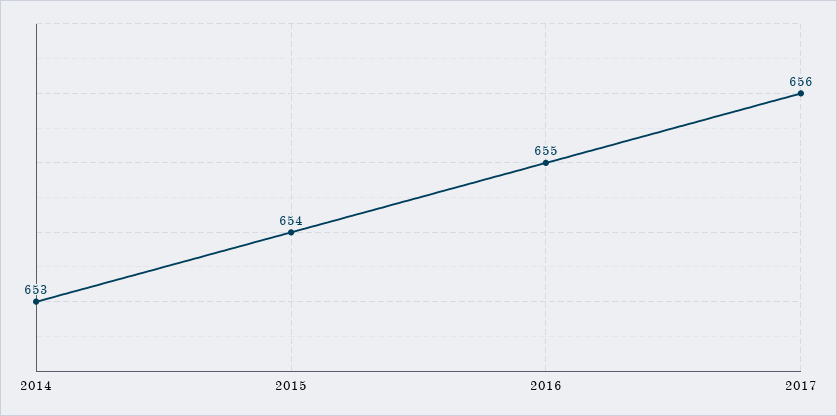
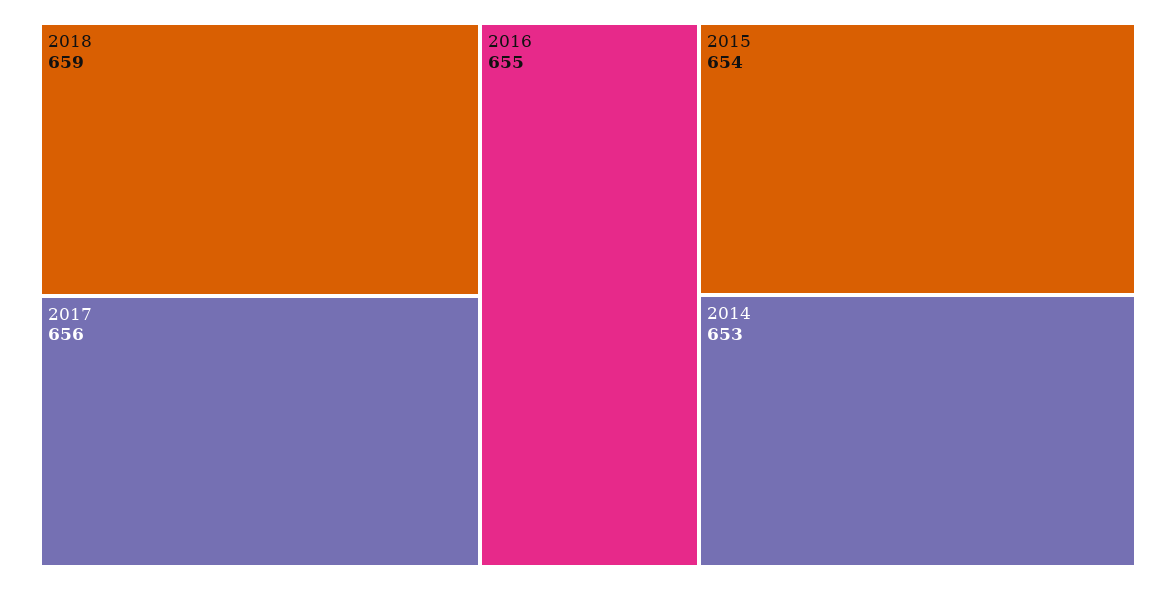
2018: none -> 659

